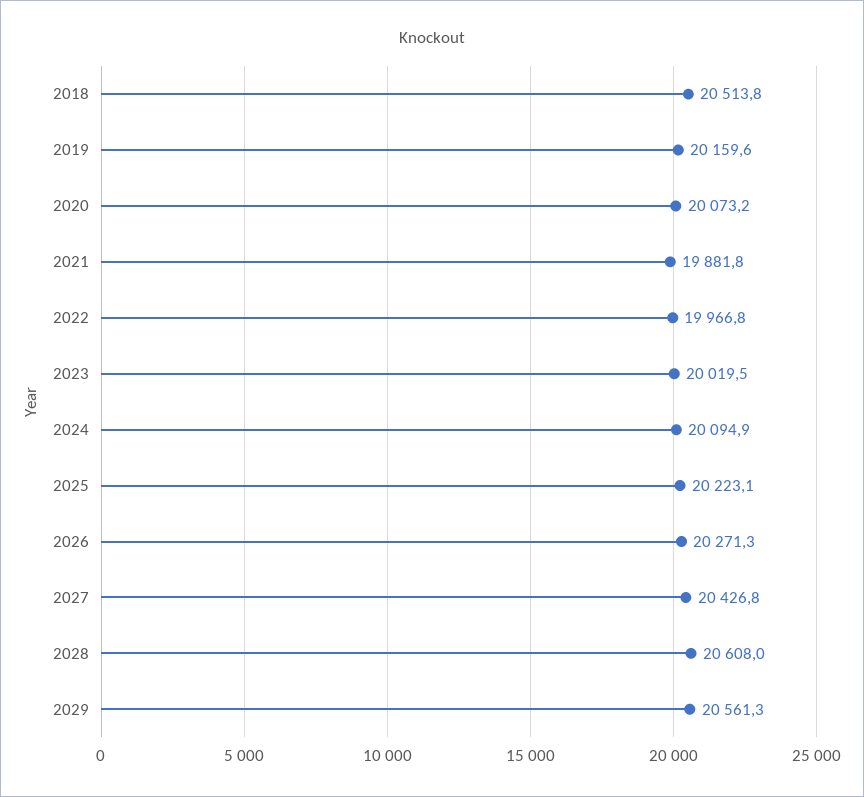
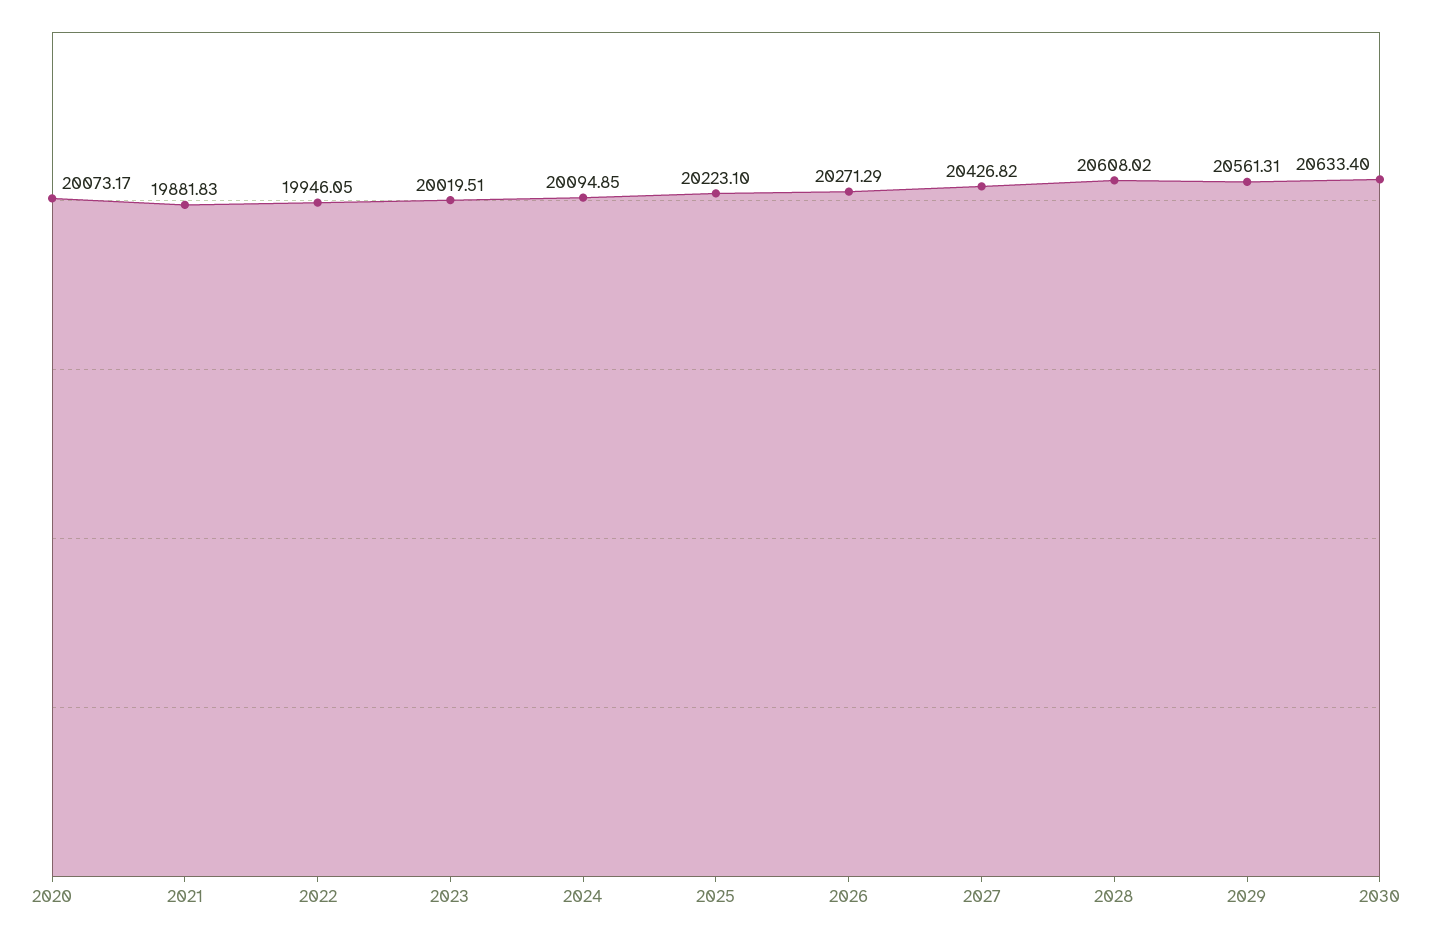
2018: 20513.8 -> none
2019: 20159.6 -> none
2022: 19966.8 -> 19946.05
2030: none -> 20633.4

